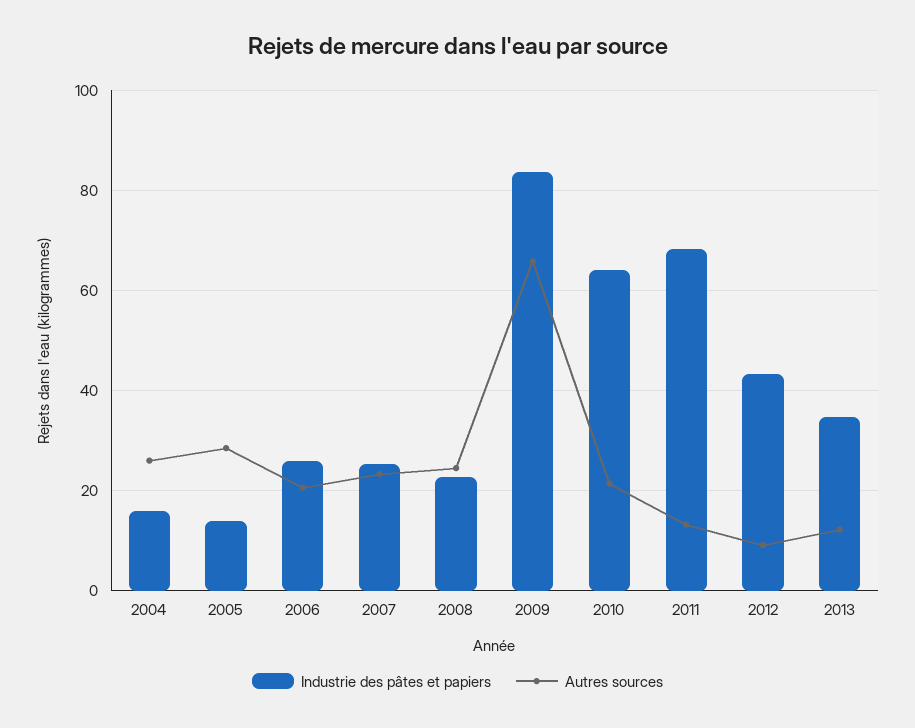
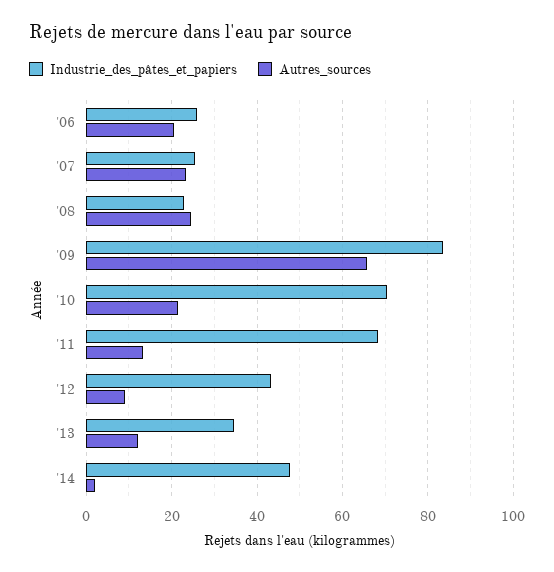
Industrie des pâtes et papiers, 2004: 16 -> none
Autres sources, 2004: 26 -> none
Industrie des pâtes et papiers, 2005: 14 -> none
Autres sources, 2005: 28 -> none
Industrie des pâtes et papiers, 2010: 64 -> 70
Industrie des pâtes et papiers, '14: none -> 48
Autres sources, '14: none -> 2

